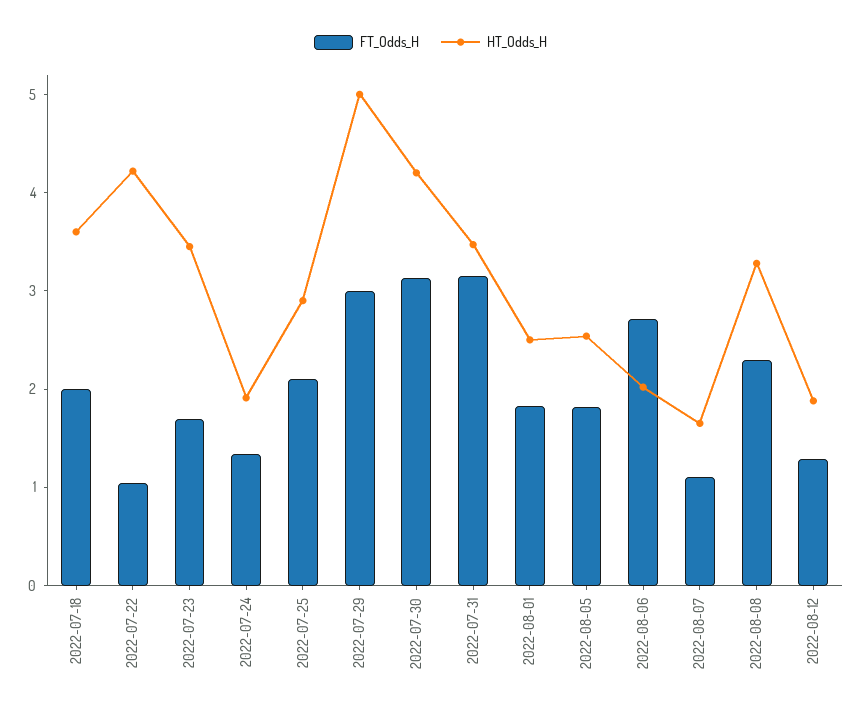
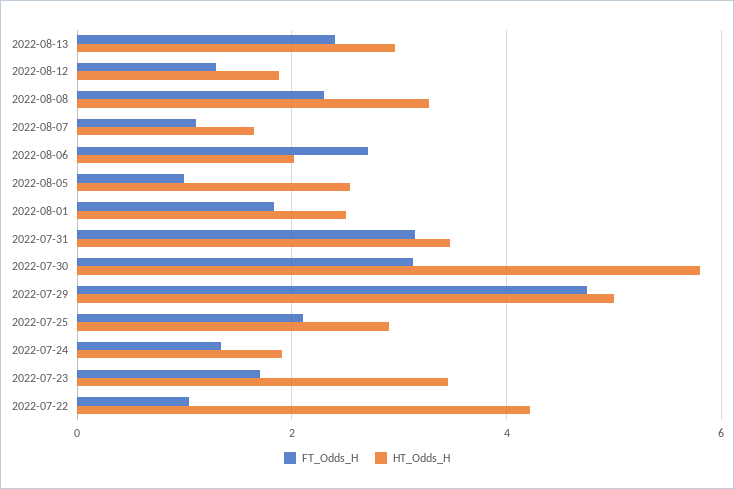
FT_Odds_H, 2022-07-18: 2 -> none
HT_Odds_H, 2022-07-18: 3.6 -> none
FT_Odds_H, 2022-07-29: 3 -> 4.8
HT_Odds_H, 2022-07-30: 4.2 -> 5.8
FT_Odds_H, 2022-08-05: 1.8 -> 1
FT_Odds_H, 2022-08-13: none -> 2.4
HT_Odds_H, 2022-08-13: none -> 3

